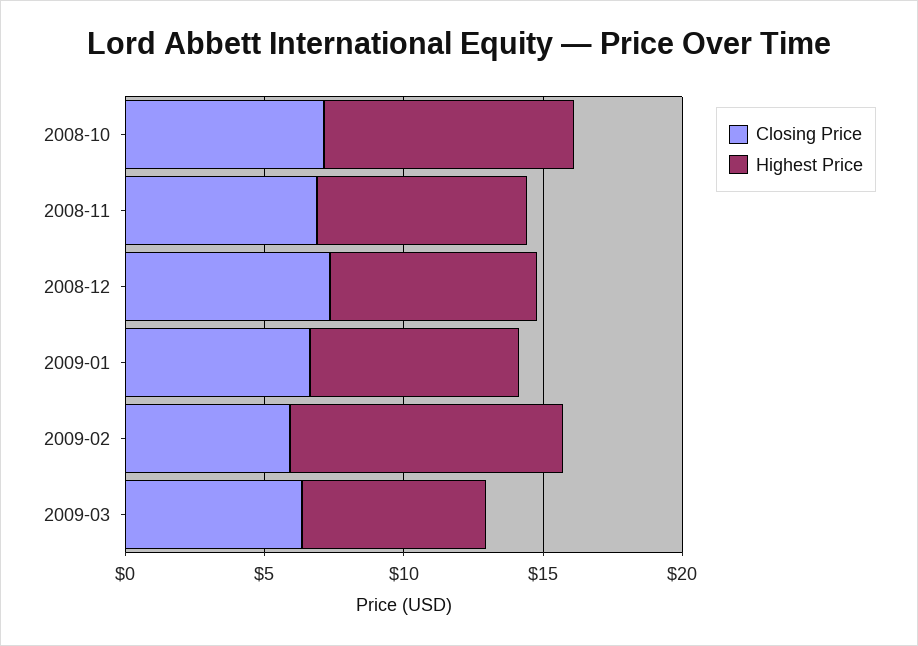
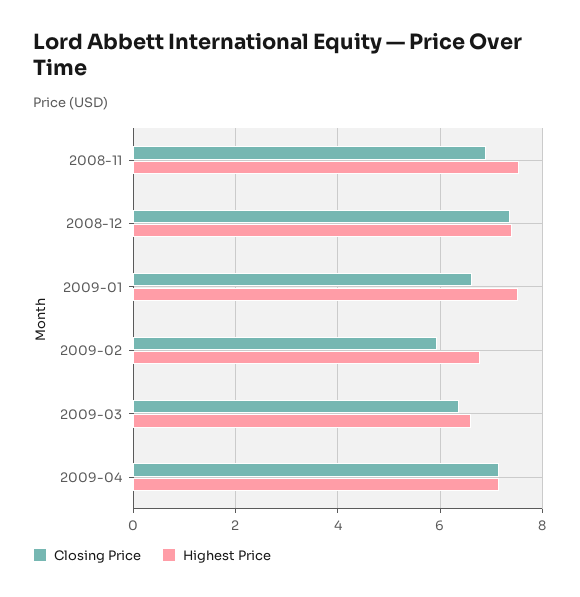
Closing Price, 2008-10: 7 -> none
Highest Price, 2008-10: 9 -> none
Highest Price, 2009-02: 10 -> 6.8
Closing Price, 2009-04: none -> 7.2
Highest Price, 2009-04: none -> 7.2

